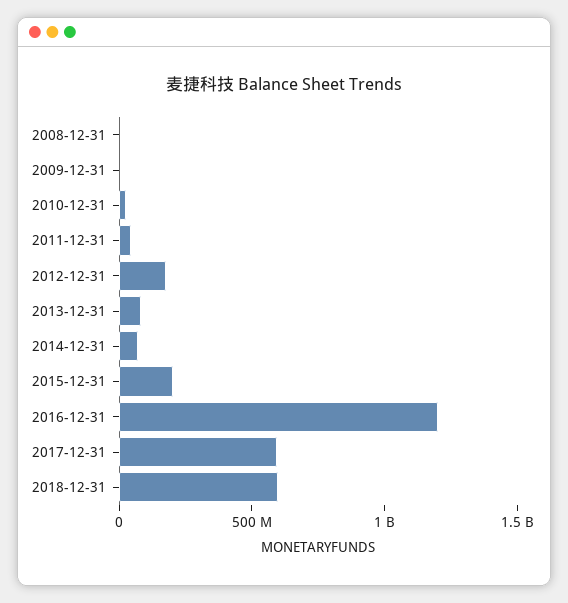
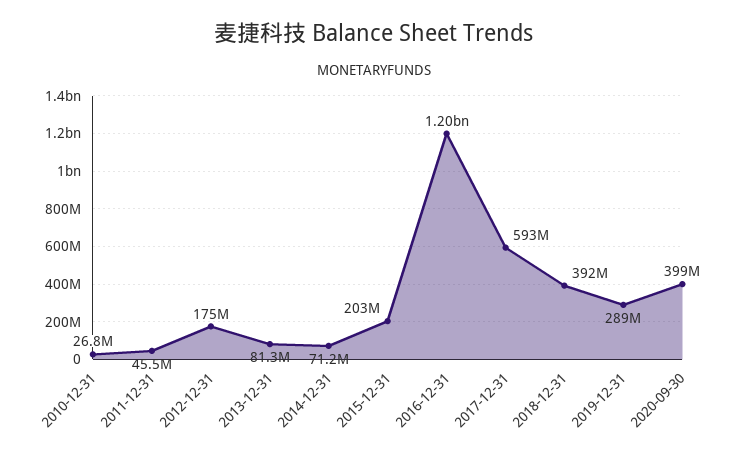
2008-12-31: 0 -> none
2009-12-31: 0 -> none
2018-12-31: 600000000 -> 392000000
2019-12-31: none -> 289000000
2020-09-30: none -> 399000000

